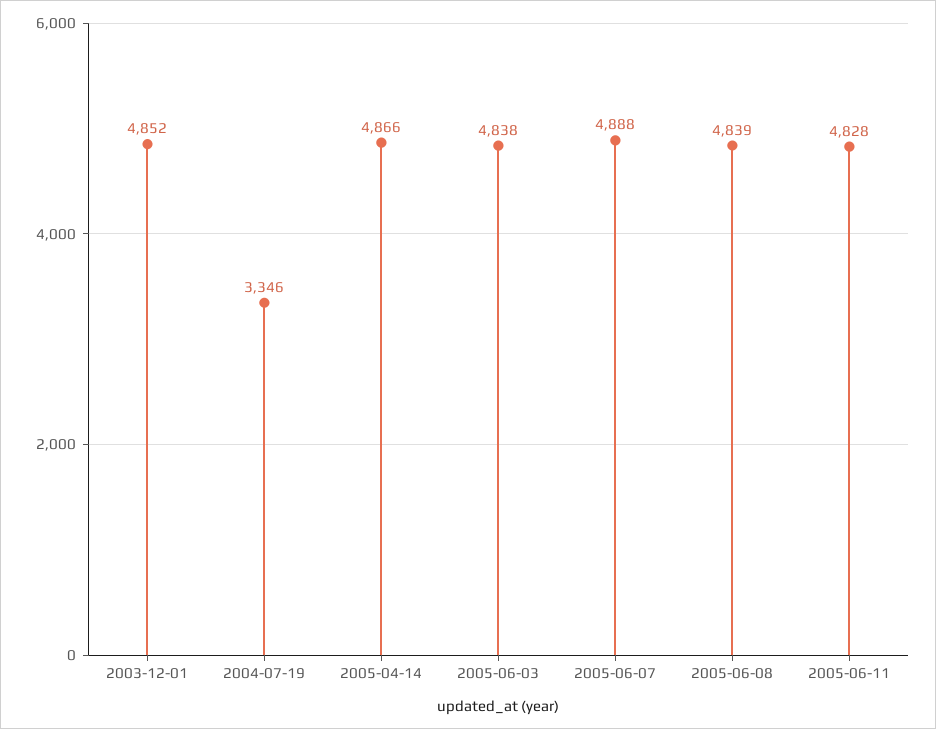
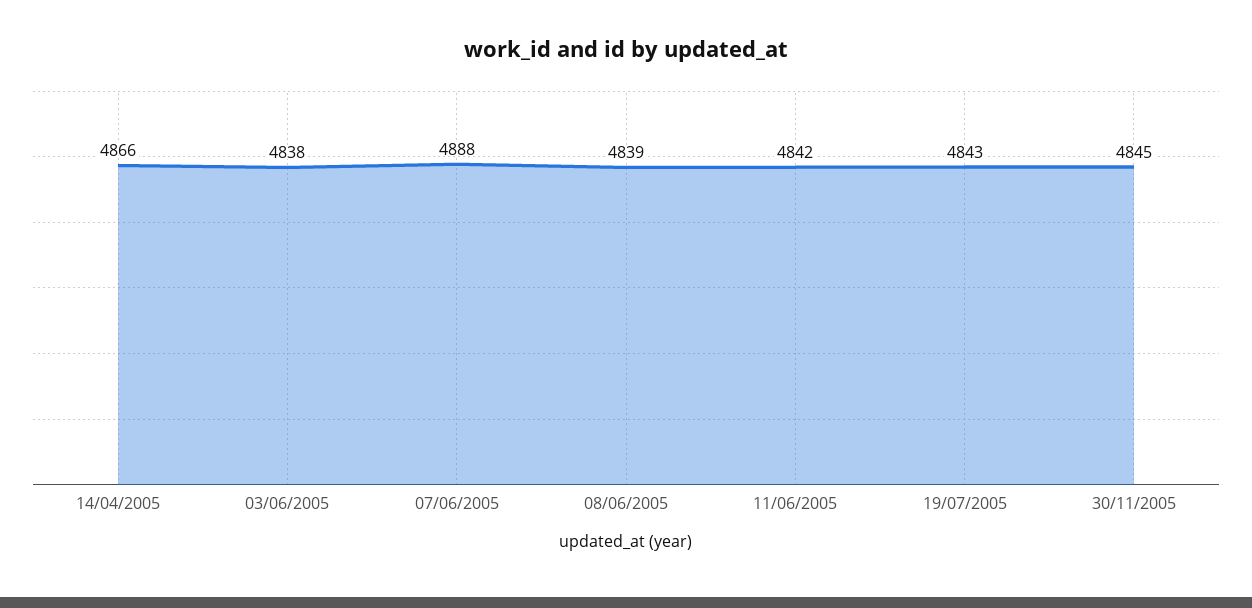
2003-12-01: 4852 -> none
2004-07-19: 3346 -> none
2005-06-11: 4828 -> 4842
19/07/2005: none -> 4843
30/11/2005: none -> 4845

